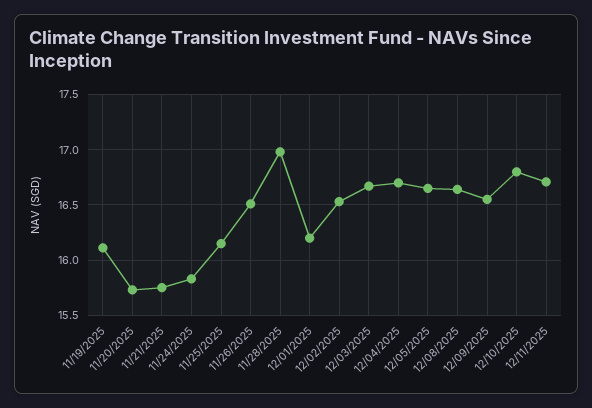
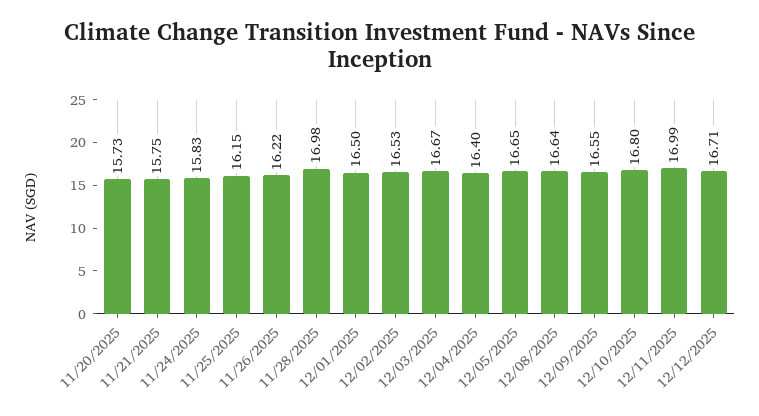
11/19/2025: 16.1 -> none
11/26/2025: 16.5 -> 16.22
12/01/2025: 16.2 -> 16.5
12/04/2025: 16.7 -> 16.4
12/11/2025: 16.7 -> 16.99
12/12/2025: none -> 16.71

